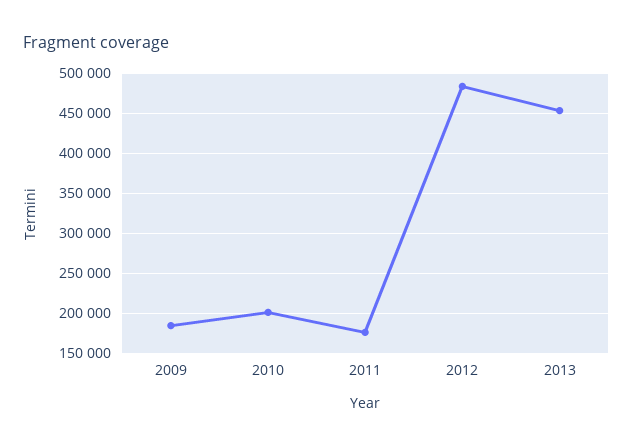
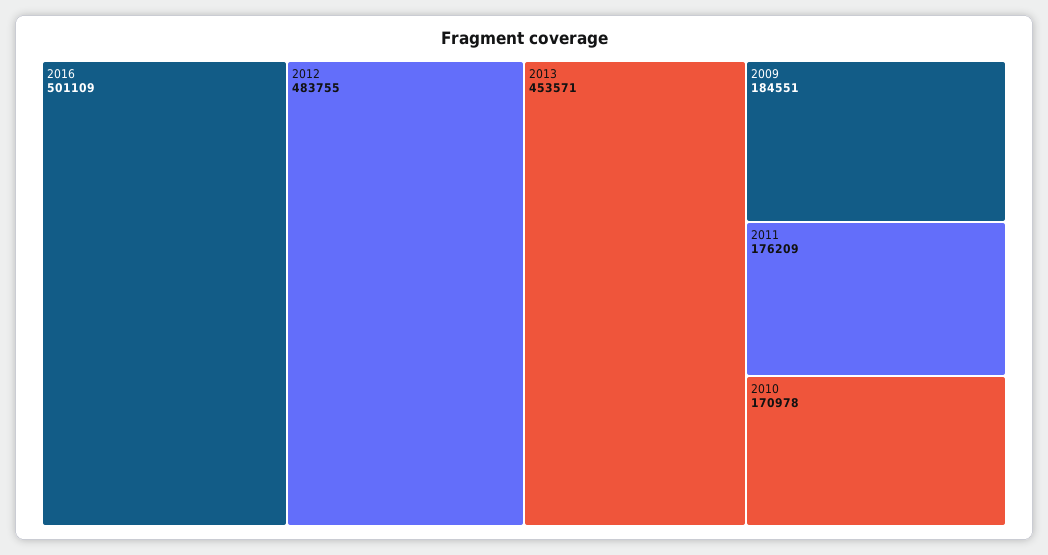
2010: 200000 -> 170978
2016: none -> 501109

